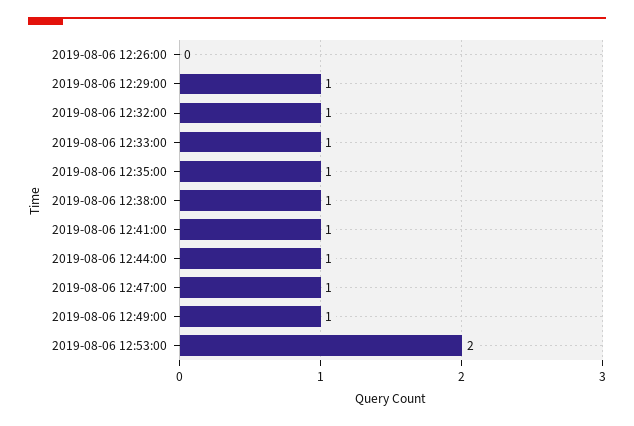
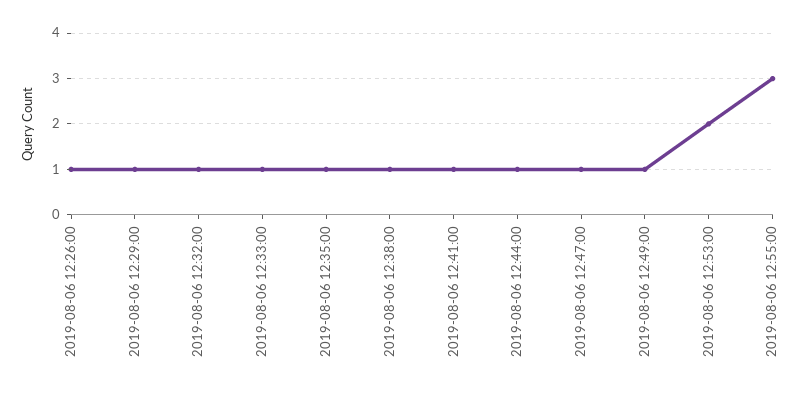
2019-08-06 12:26:00: 0 -> 1
2019-08-06 12:55:00: none -> 3

